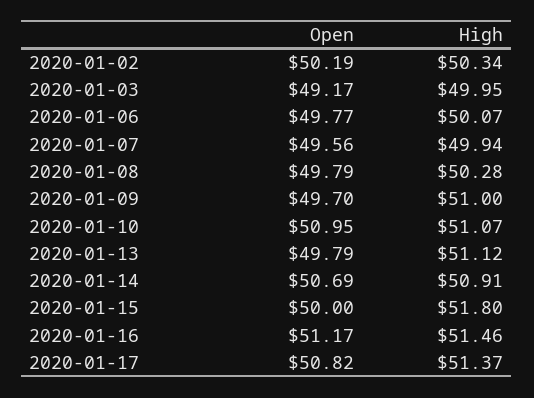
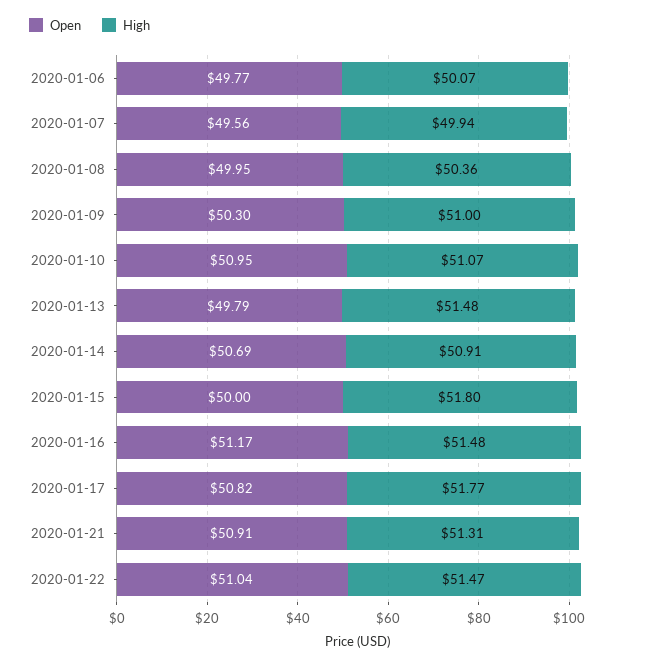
Open, 2020-01-02: 50.19 -> none
High, 2020-01-02: 50.34 -> none
Open, 2020-01-03: 49.17 -> none
High, 2020-01-03: 49.95 -> none
Open, 2020-01-08: 49.79 -> 49.95
High, 2020-01-08: 50.28 -> 50.36
Open, 2020-01-09: 49.7 -> 50.3
High, 2020-01-13: 51.12 -> 51.48
High, 2020-01-16: 51.46 -> 51.48
High, 2020-01-17: 51.37 -> 51.77
Open, 2020-01-21: none -> 50.91
High, 2020-01-21: none -> 51.31
Open, 2020-01-22: none -> 51.04
High, 2020-01-22: none -> 51.47

